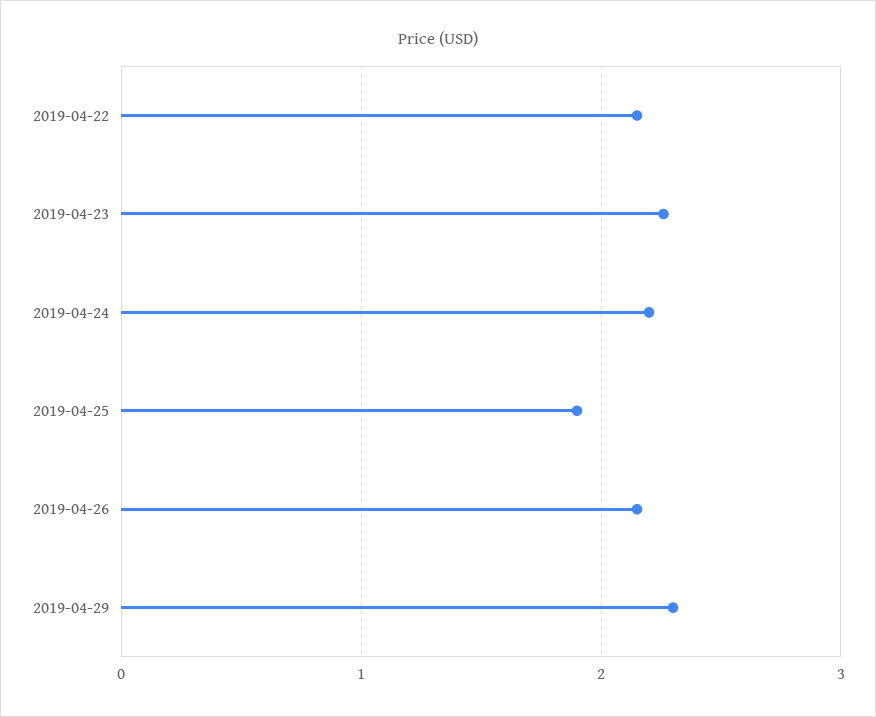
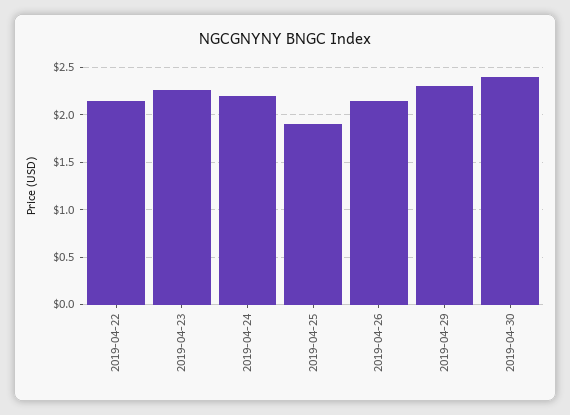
2019-04-30: none -> 2.4

